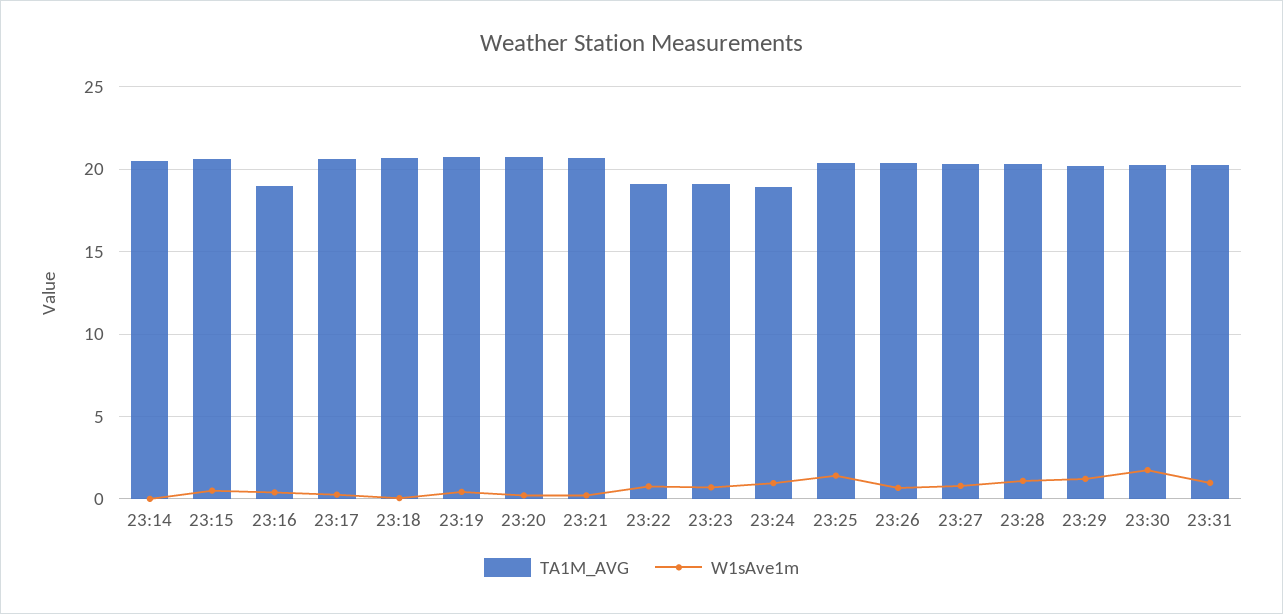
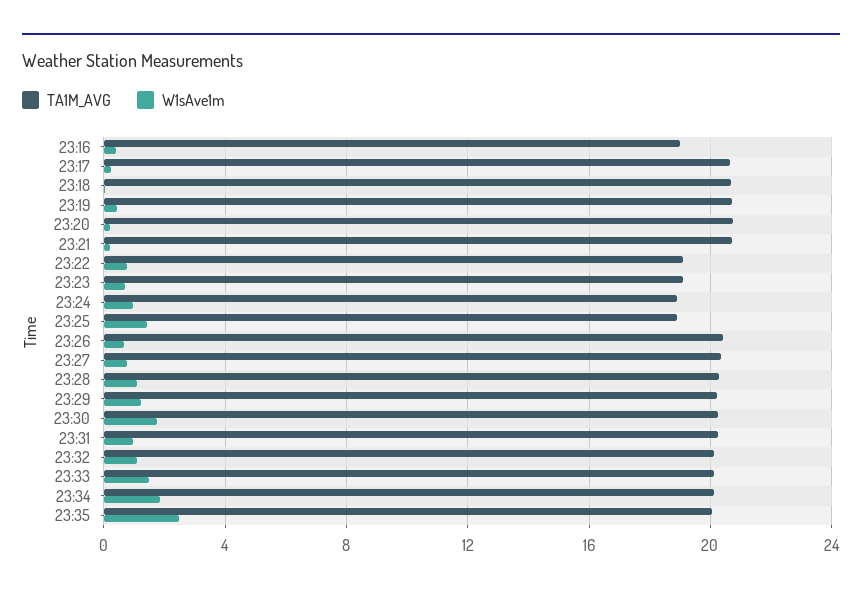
TA1M_AVG, 23:14: 20.5 -> none
W1sAve1m, 23:14: 0 -> none
TA1M_AVG, 23:15: 20.5 -> none
W1sAve1m, 23:15: 0.5 -> none
TA1M_AVG, 23:25: 20.5 -> 19
TA1M_AVG, 23:32: none -> 20
W1sAve1m, 23:32: none -> 1
TA1M_AVG, 23:33: none -> 20
W1sAve1m, 23:33: none -> 1.5
TA1M_AVG, 23:34: none -> 20
W1sAve1m, 23:34: none -> 2
TA1M_AVG, 23:35: none -> 20
W1sAve1m, 23:35: none -> 2.5

